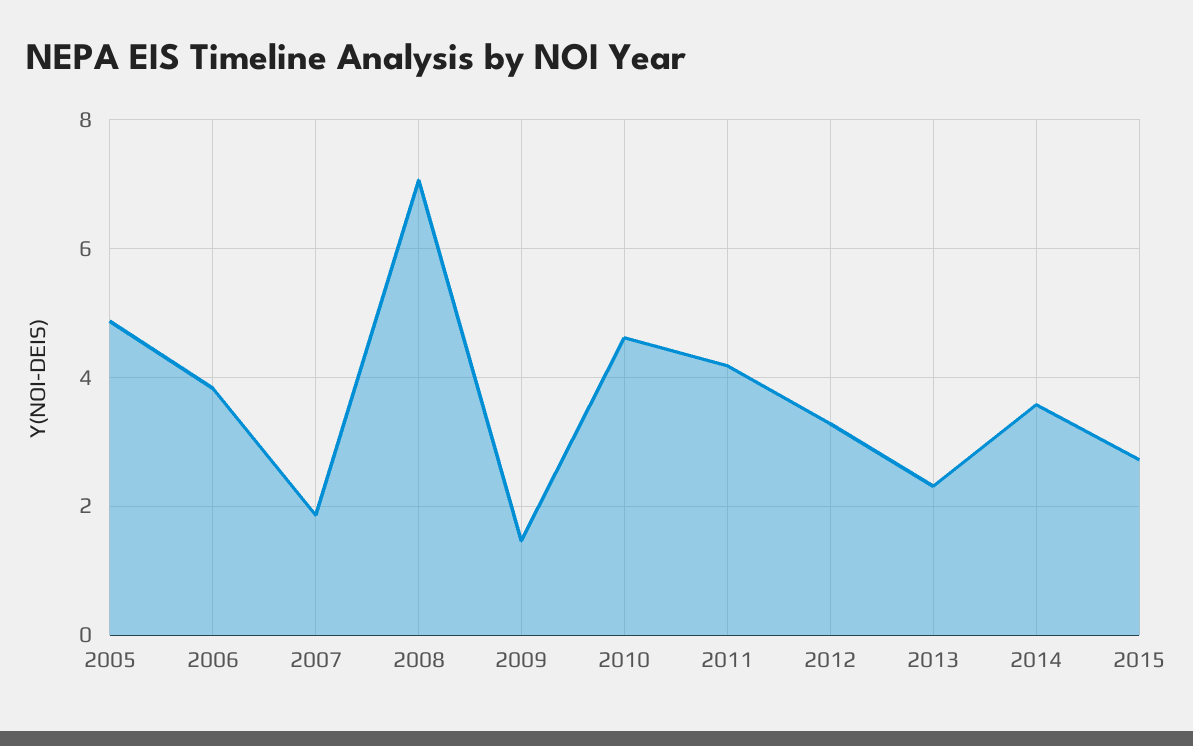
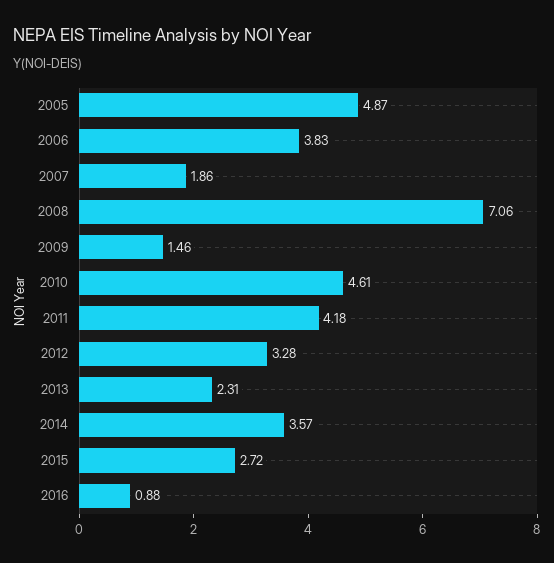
2016: none -> 0.88

